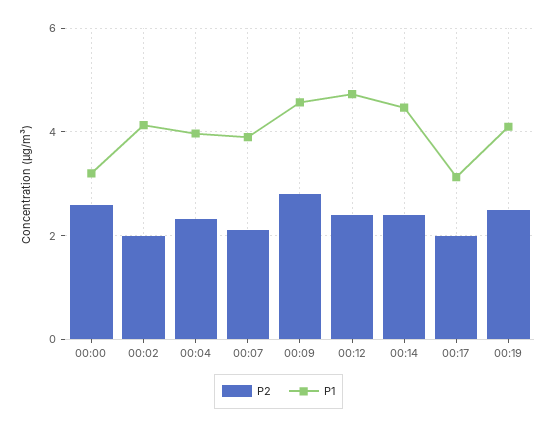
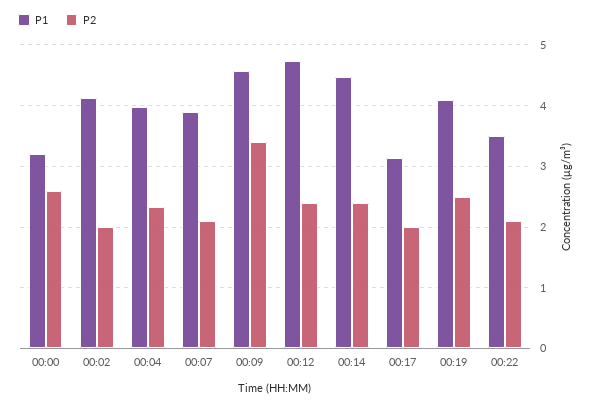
P2, 00:09: 2.8 -> 3.4
P1, 00:22: none -> 3.5
P2, 00:22: none -> 2.1

